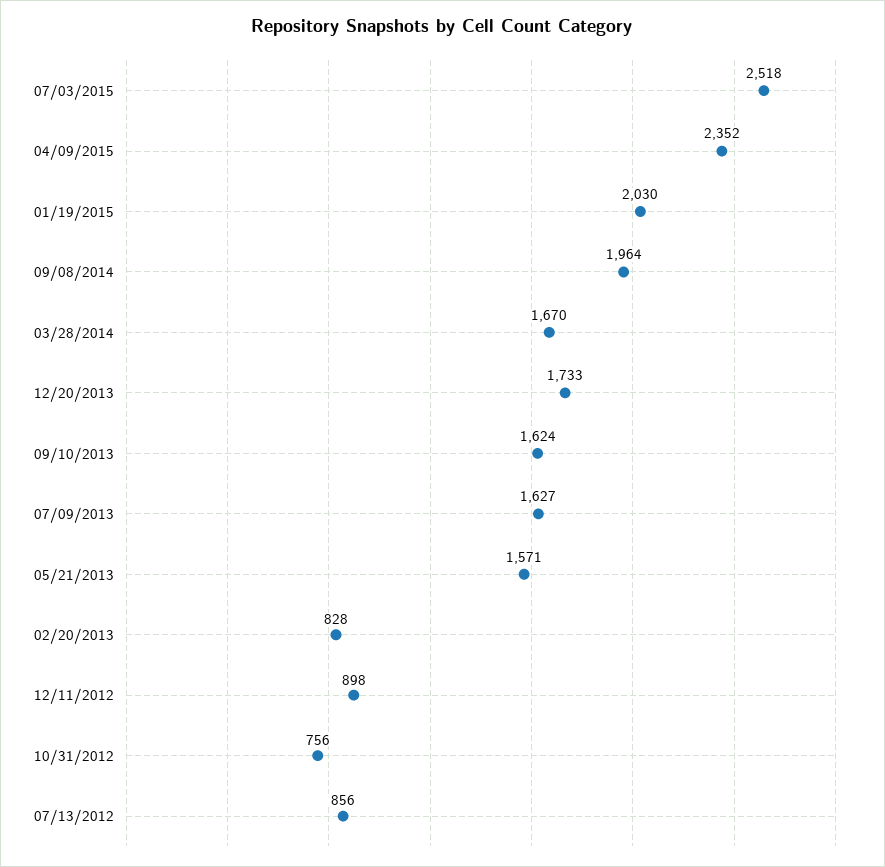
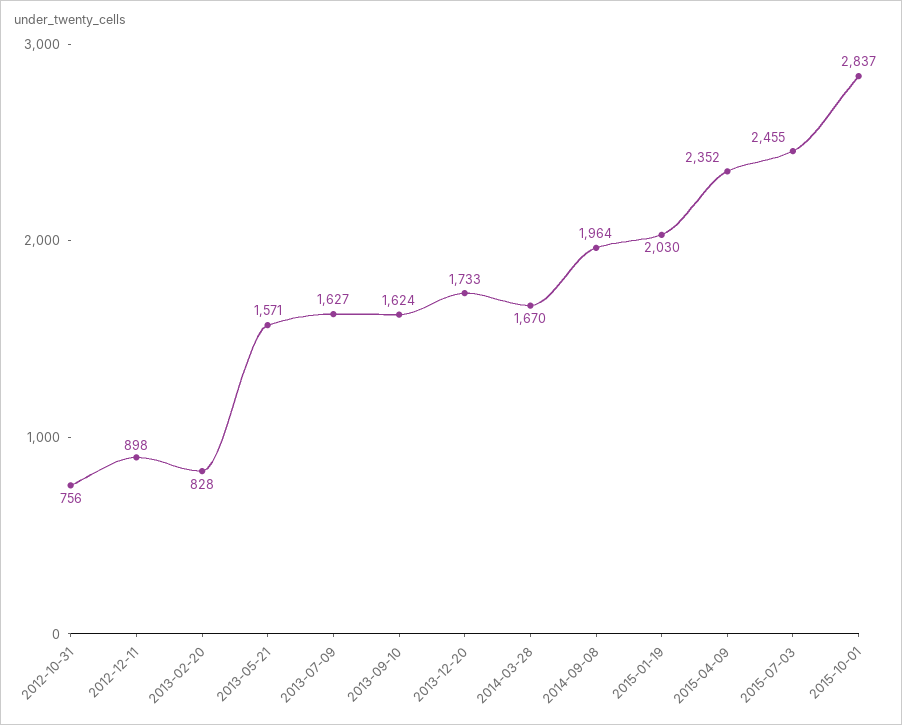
07/03/2015: 2518 -> 2455
07/13/2012: 856 -> none
2015-10-01: none -> 2837

